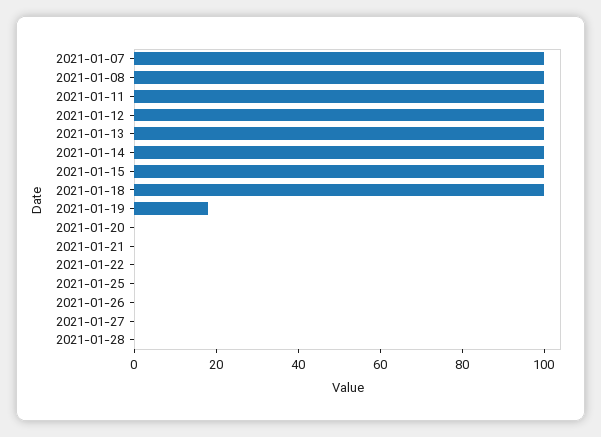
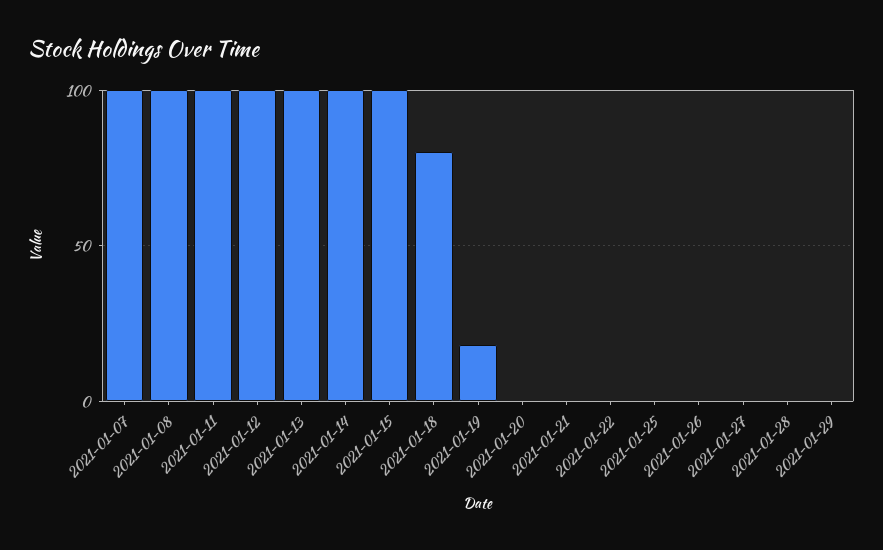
2021-01-18: 100 -> 80
2021-01-29: none -> 0

